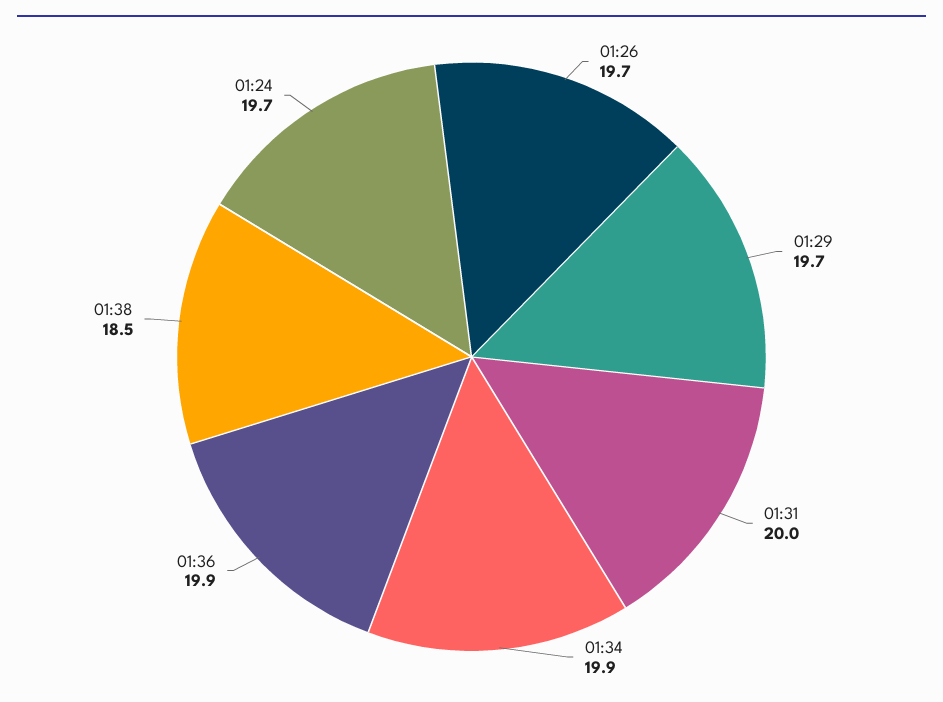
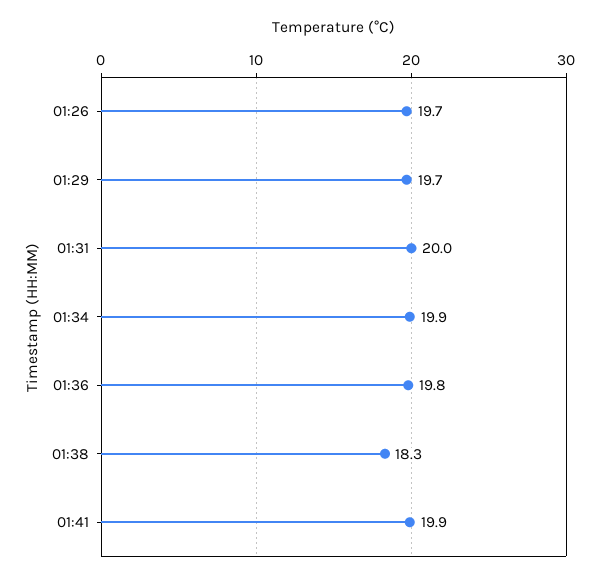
01:36: 19.9 -> 19.8
01:38: 18.5 -> 18.3
01:24: 19.7 -> none
01:41: none -> 19.9

